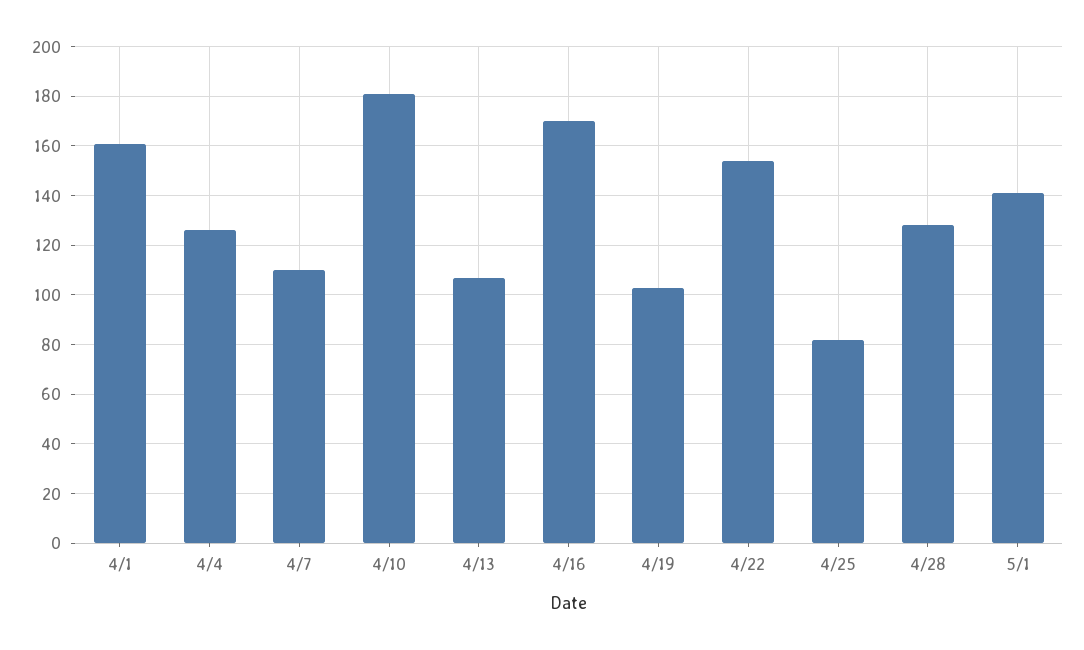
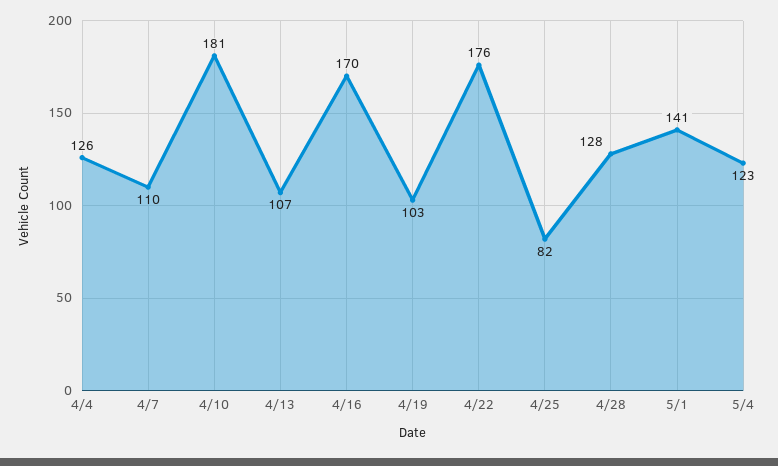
4/1: 160 -> none
4/22: 155 -> 176
5/4: none -> 123

